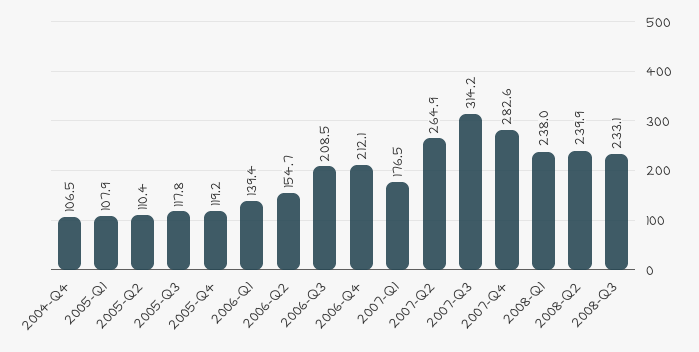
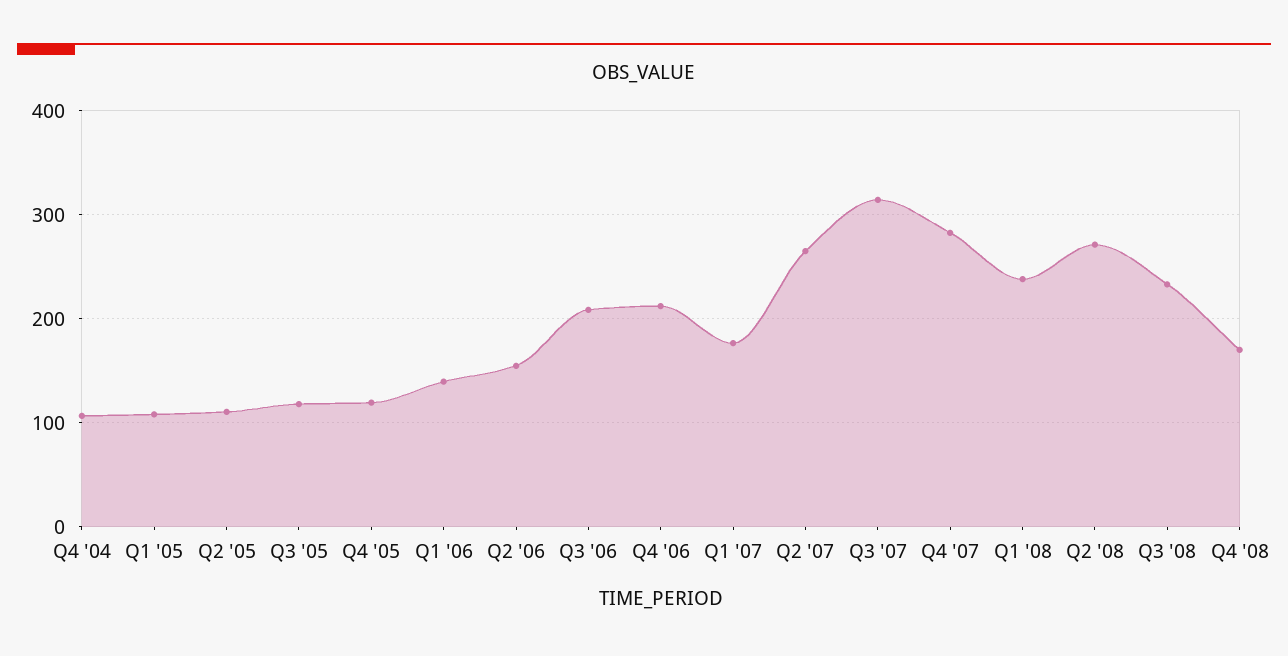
2008-Q2: 239.9 -> 270
Q4 '08: none -> 170

